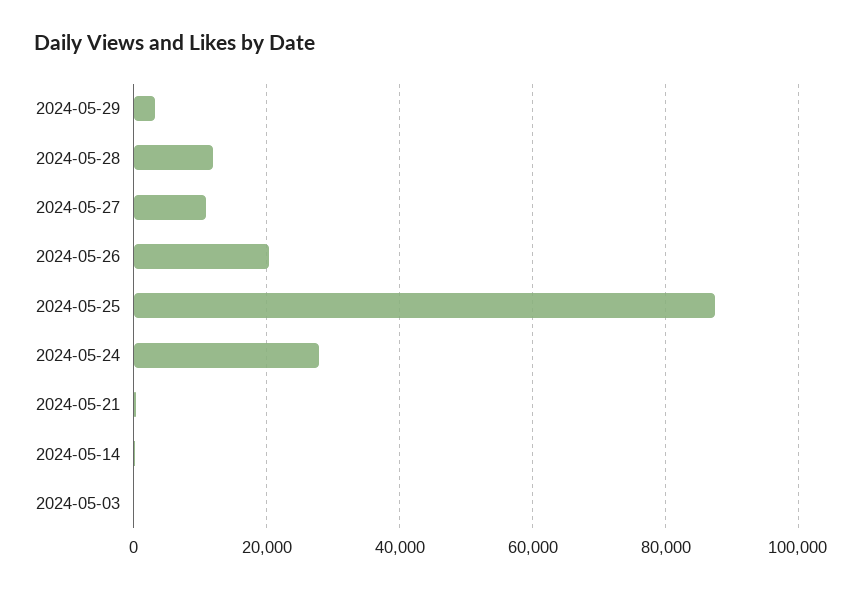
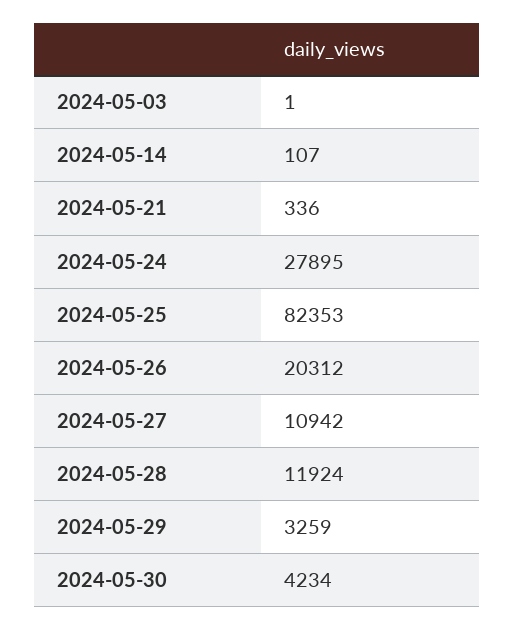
2024-05-25: 88000 -> 82353
2024-05-30: none -> 4234

